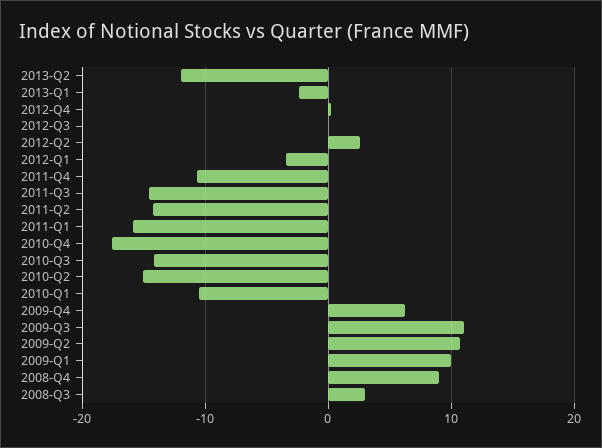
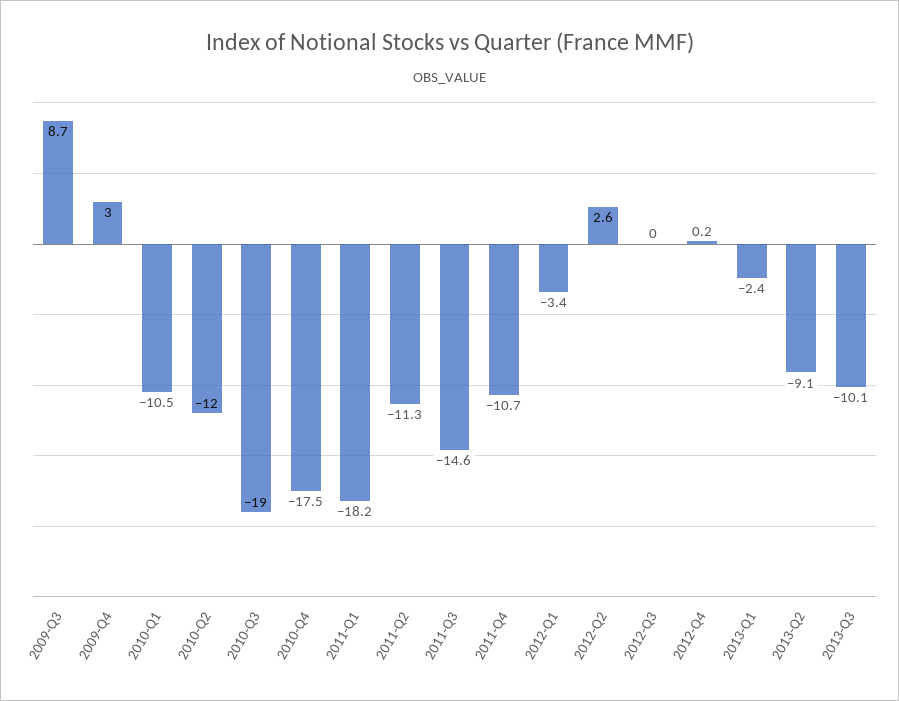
2013-Q2: -12 -> -9.1
2011-Q2: -14 -> -11.3
2011-Q1: -16 -> -18.2
2010-Q3: -14 -> -19
2010-Q2: -15 -> -12
2009-Q4: 6 -> 3
2009-Q3: 11 -> 8.7
2009-Q2: 11 -> none
2009-Q1: 10 -> none
2008-Q4: 9 -> none
2008-Q3: 3 -> none
2013-Q3: none -> -10.1

